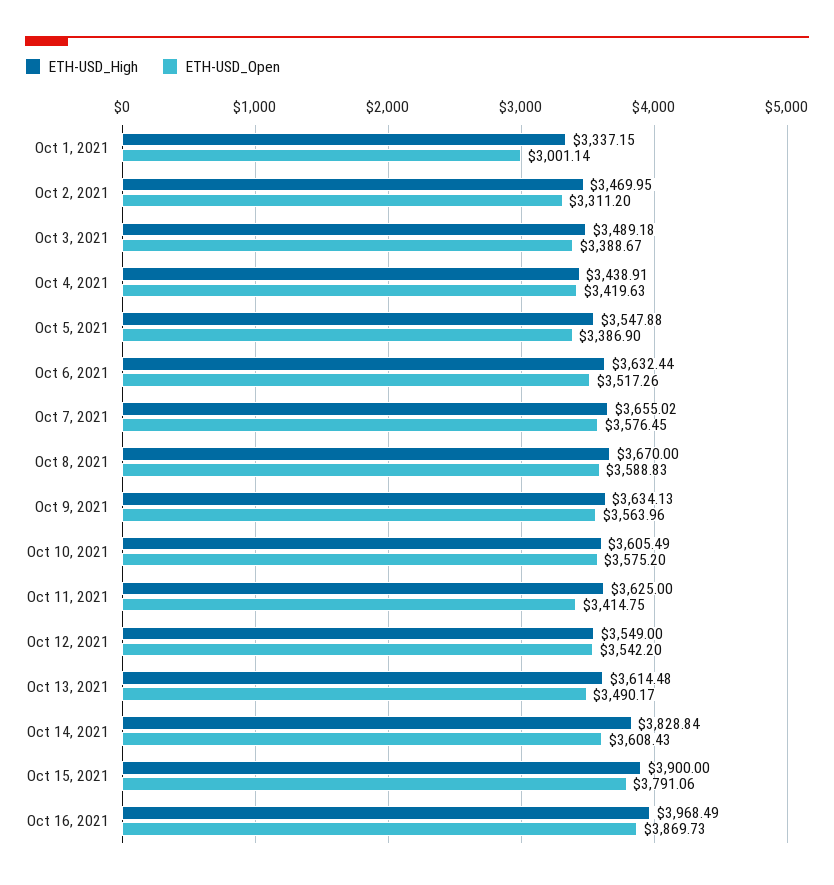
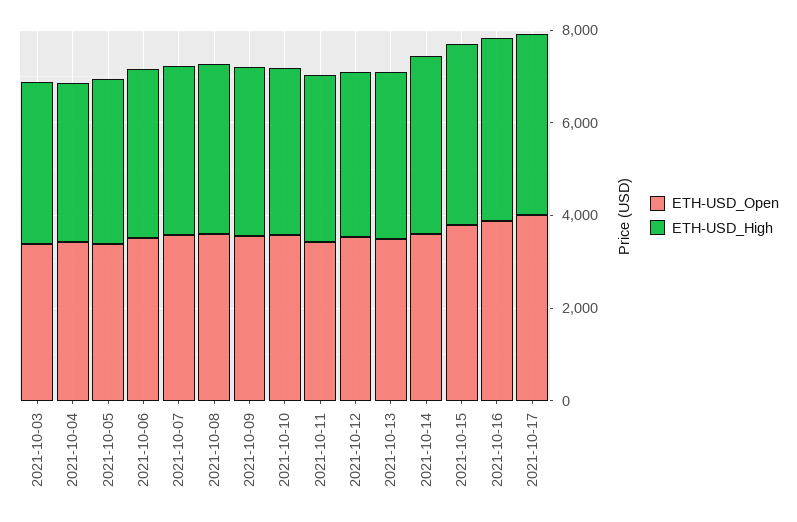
ETH-USD_High, Oct 1, 2021: 3337.15 -> none
ETH-USD_Open, Oct 1, 2021: 3001.14 -> none
ETH-USD_High, Oct 2, 2021: 3469.95 -> none
ETH-USD_Open, Oct 2, 2021: 3311.2 -> none
ETH-USD_Open, 2021-10-17: none -> 4000
ETH-USD_High, 2021-10-17: none -> 4000

